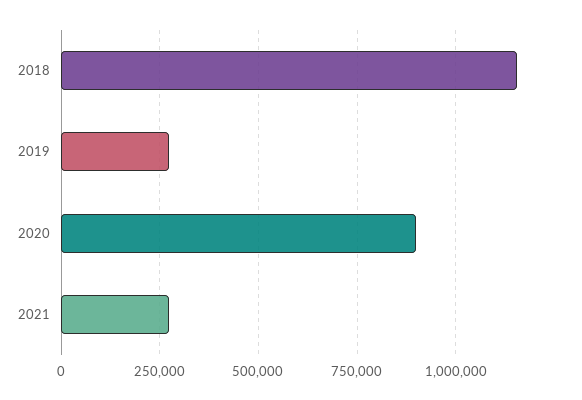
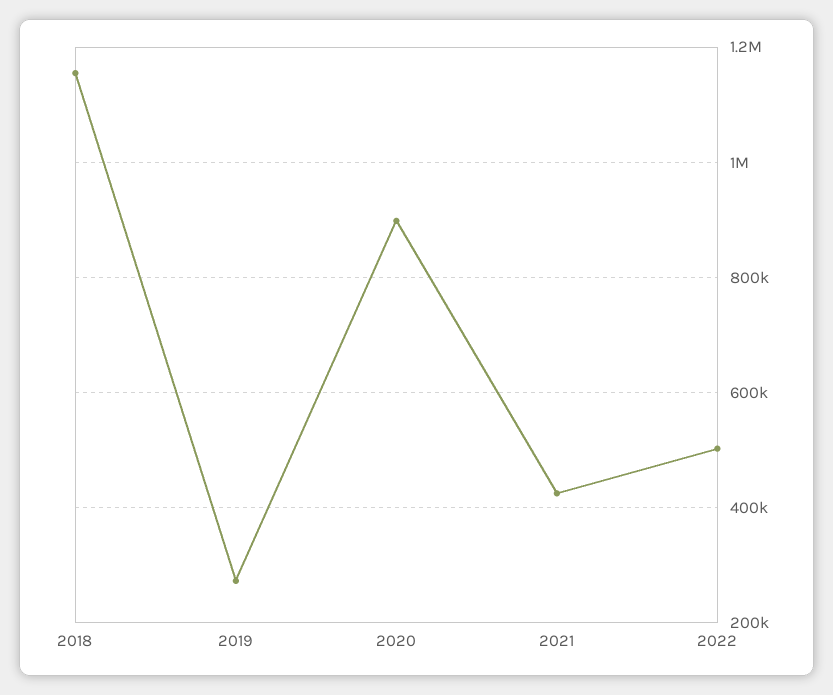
2021: 275000 -> 420000
2022: none -> 500000

